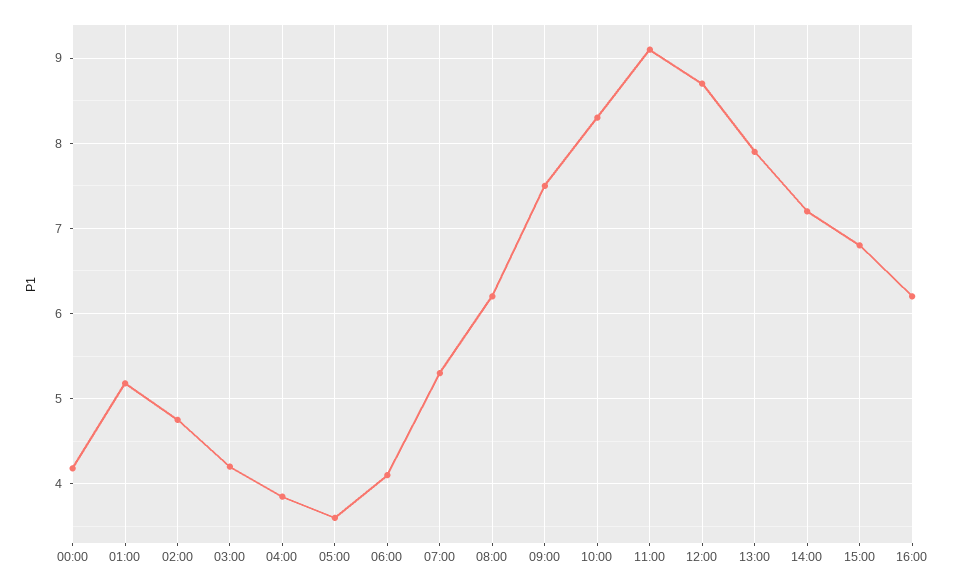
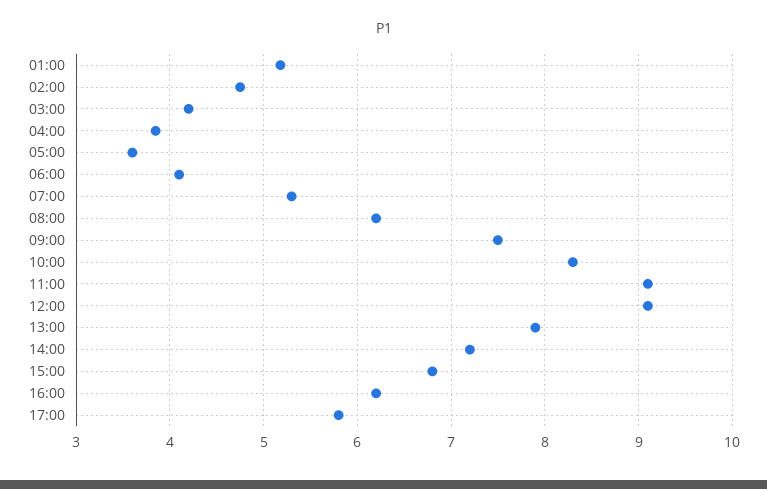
00:00: 4.2 -> none
12:00: 8.7 -> 9.1
17:00: none -> 5.8

